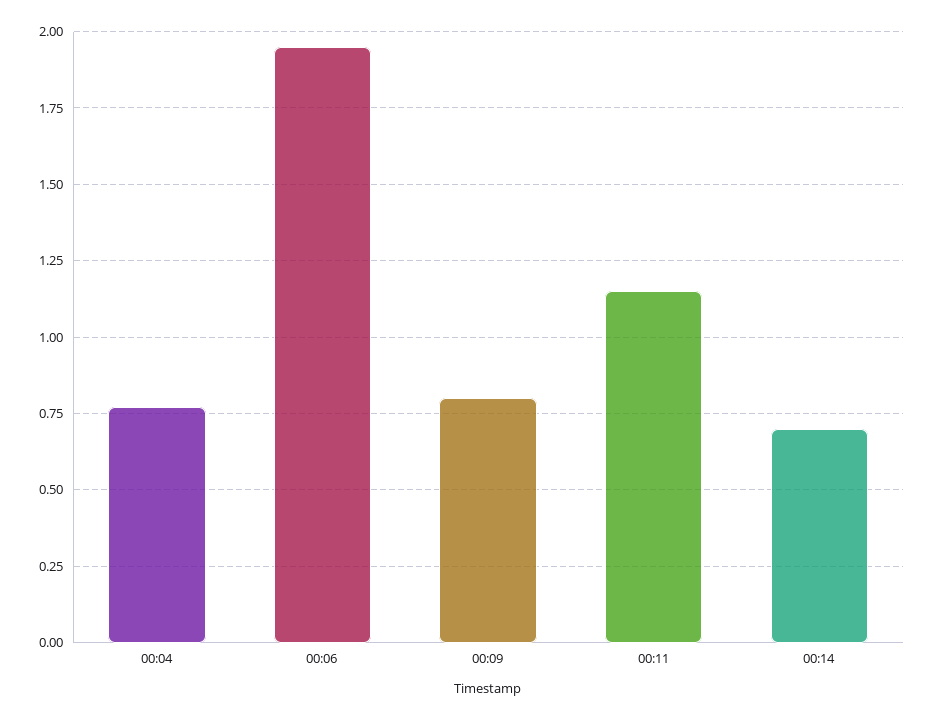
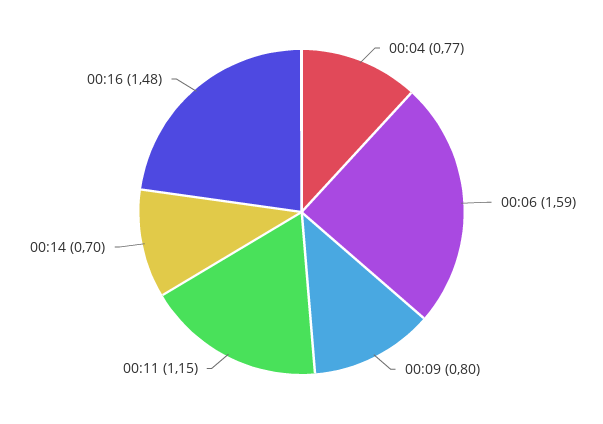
00:06: 1.95 -> 1.59
00:16: none -> 1.48

